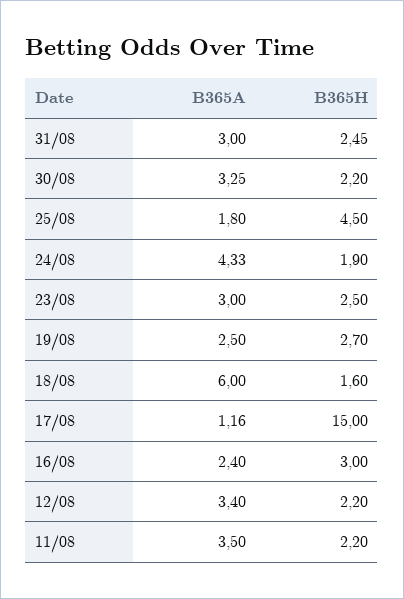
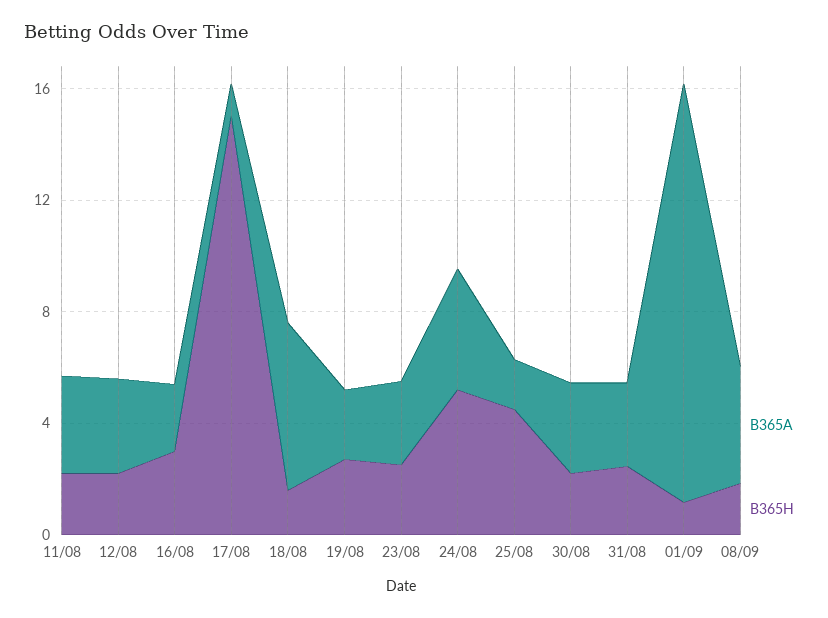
B365H, 24/08: 1.9 -> 5
B365A, 01/09: none -> 15
B365H, 01/09: none -> 1
B365A, 08/09: none -> 4
B365H, 08/09: none -> 2

